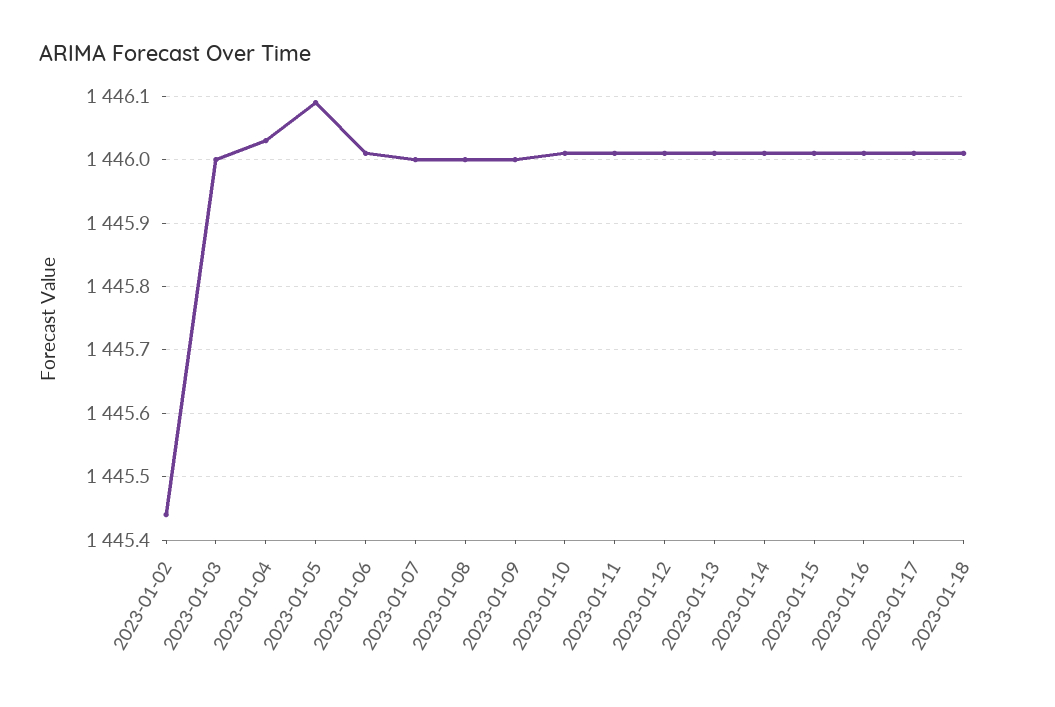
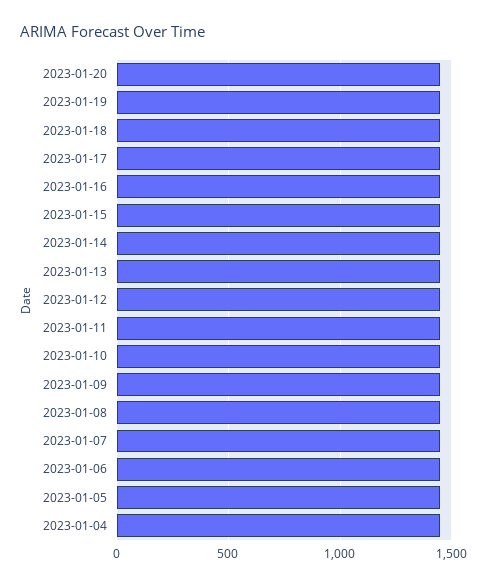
2023-01-02: 1445.44 -> none
2023-01-03: 1446 -> none
2023-01-20: none -> 1450
2023-01-19: none -> 1450

